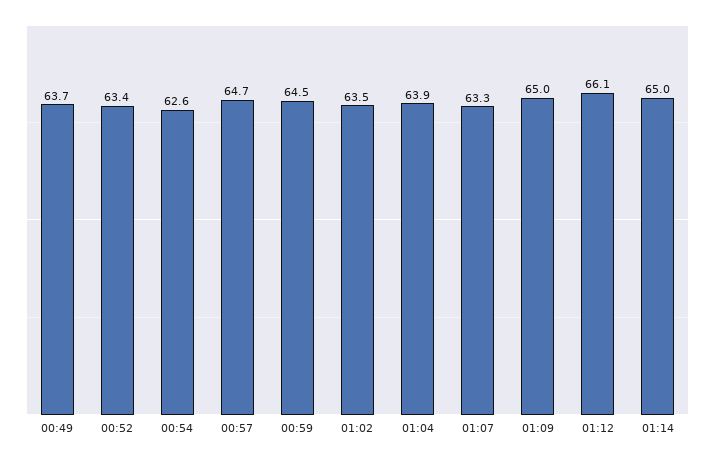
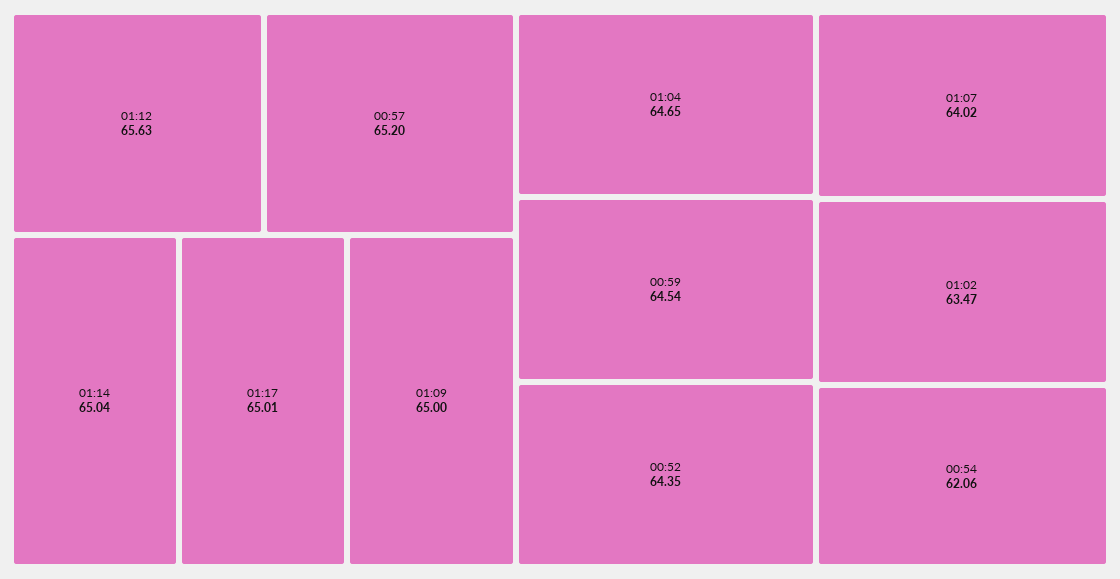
00:49: 63.7 -> none
00:52: 63.4 -> 64.35
00:54: 62.6 -> 62.06
00:57: 64.7 -> 65.2
01:04: 63.9 -> 64.65
01:07: 63.3 -> 64.02
01:12: 66.1 -> 65.63
01:17: none -> 65.01

